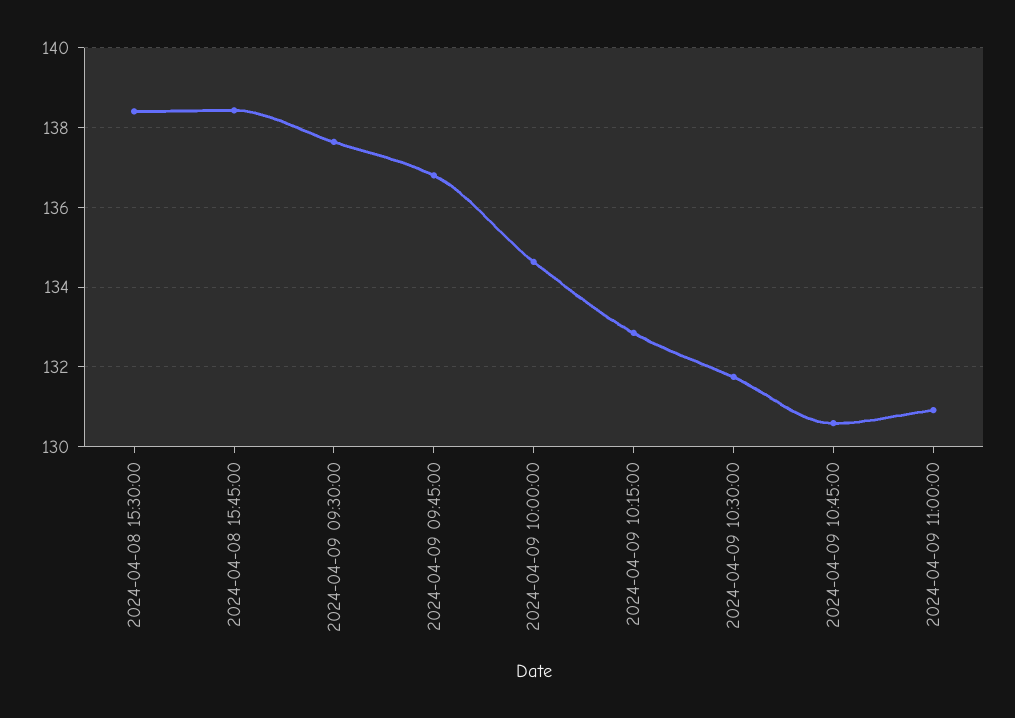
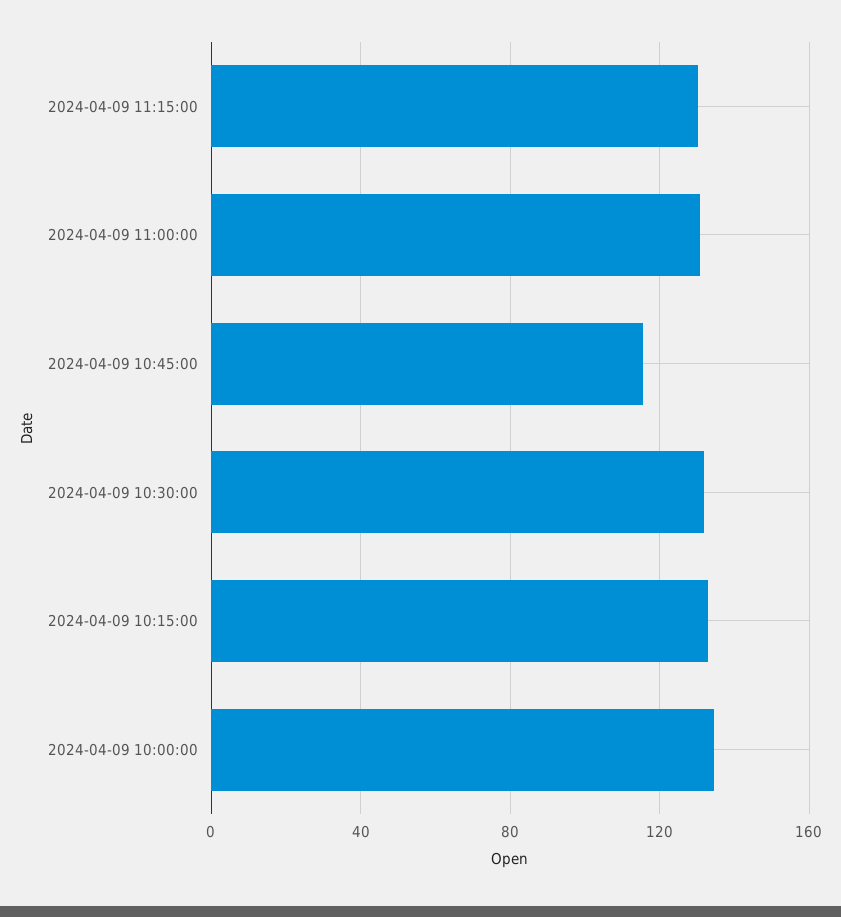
2024-04-08 15:30:00: 138.4 -> none
2024-04-08 15:45:00: 138.4 -> none
2024-04-09 09:30:00: 137.6 -> none
2024-04-09 09:45:00: 136.8 -> none
2024-04-09 10:45:00: 130.6 -> 115
2024-04-09 11:15:00: none -> 130

